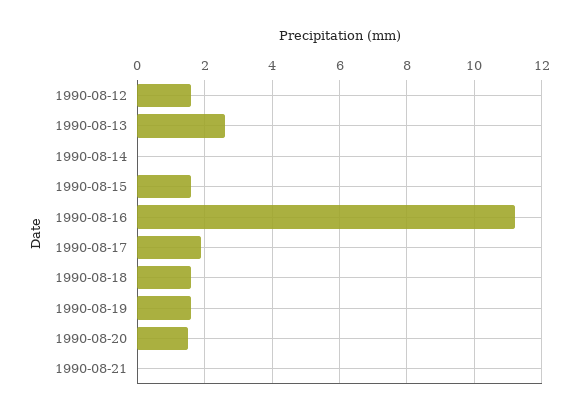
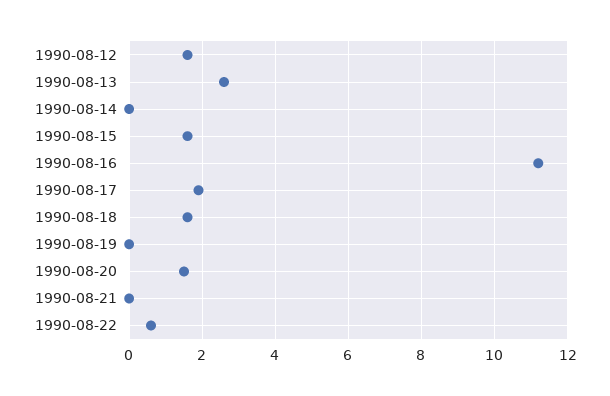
1990-08-19: 1.5 -> 0
1990-08-22: none -> 0.5

